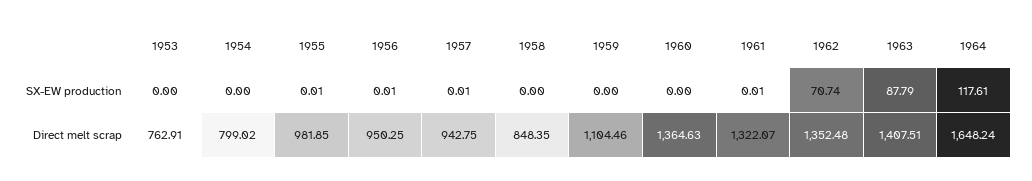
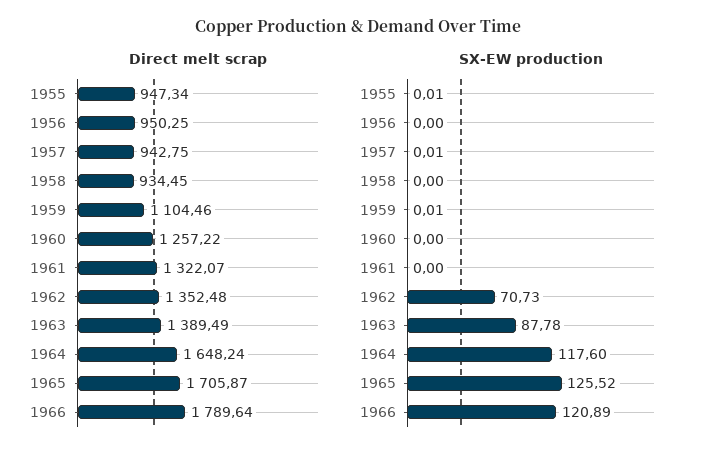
SX-EW production, 1953: 0 -> none
SX-EW production, 1954: 0 -> none
SX-EW production, 1956: 0.01 -> 0
SX-EW production, 1959: 0 -> 0.01
SX-EW production, 1961: 0.01 -> 0
SX-EW production, 1962: 70.74 -> 70.73
SX-EW production, 1963: 87.79 -> 87.78
SX-EW production, 1964: 117.61 -> 117.6
Direct melt scrap, 1953: 762.91 -> none
Direct melt scrap, 1954: 799.02 -> none
Direct melt scrap, 1955: 981.85 -> 947.34
Direct melt scrap, 1958: 848.35 -> 934.45
Direct melt scrap, 1960: 1364.63 -> 1257.22
Direct melt scrap, 1963: 1407.51 -> 1389.49
Direct melt scrap, 1965: none -> 1705.87
Direct melt scrap, 1966: none -> 1789.64
SX-EW production, 1965: none -> 125.52
SX-EW production, 1966: none -> 120.89

